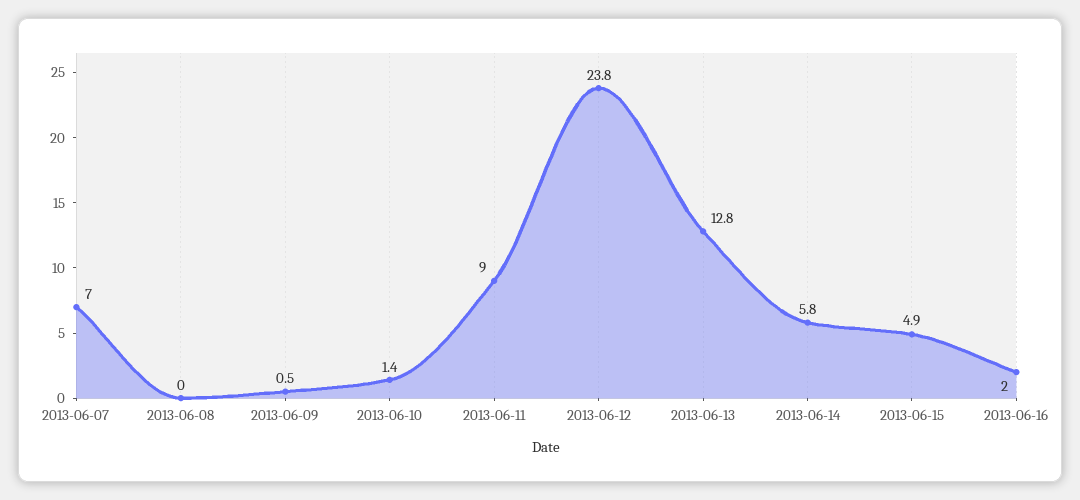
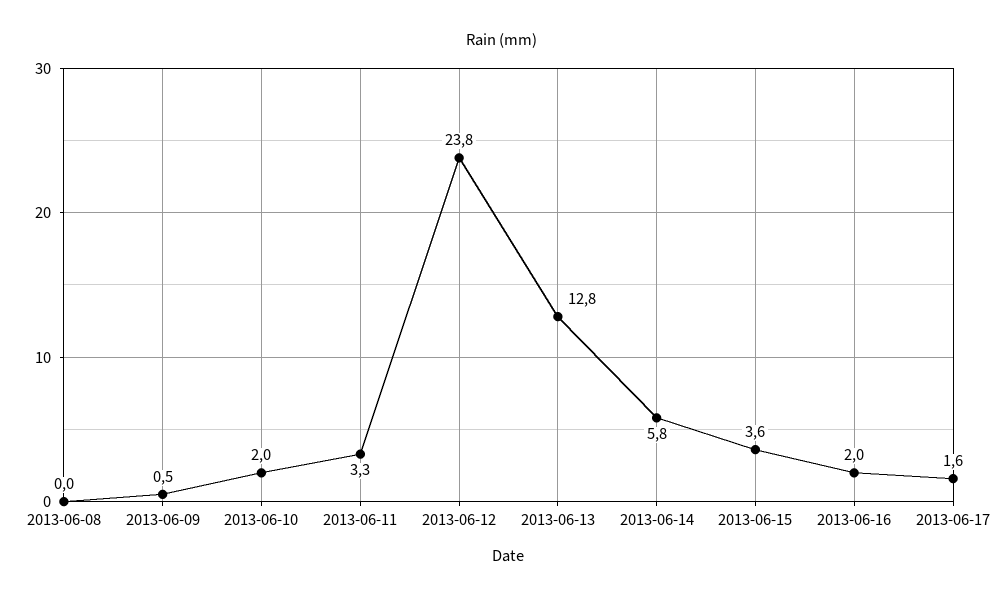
2013-06-07: 7 -> none
2013-06-10: 1.4 -> 2
2013-06-11: 9 -> 3.3
2013-06-15: 4.9 -> 3.6
2013-06-17: none -> 1.6

